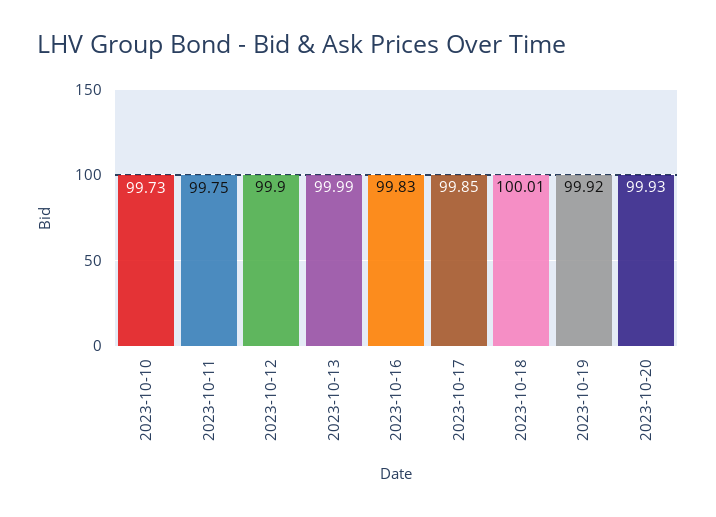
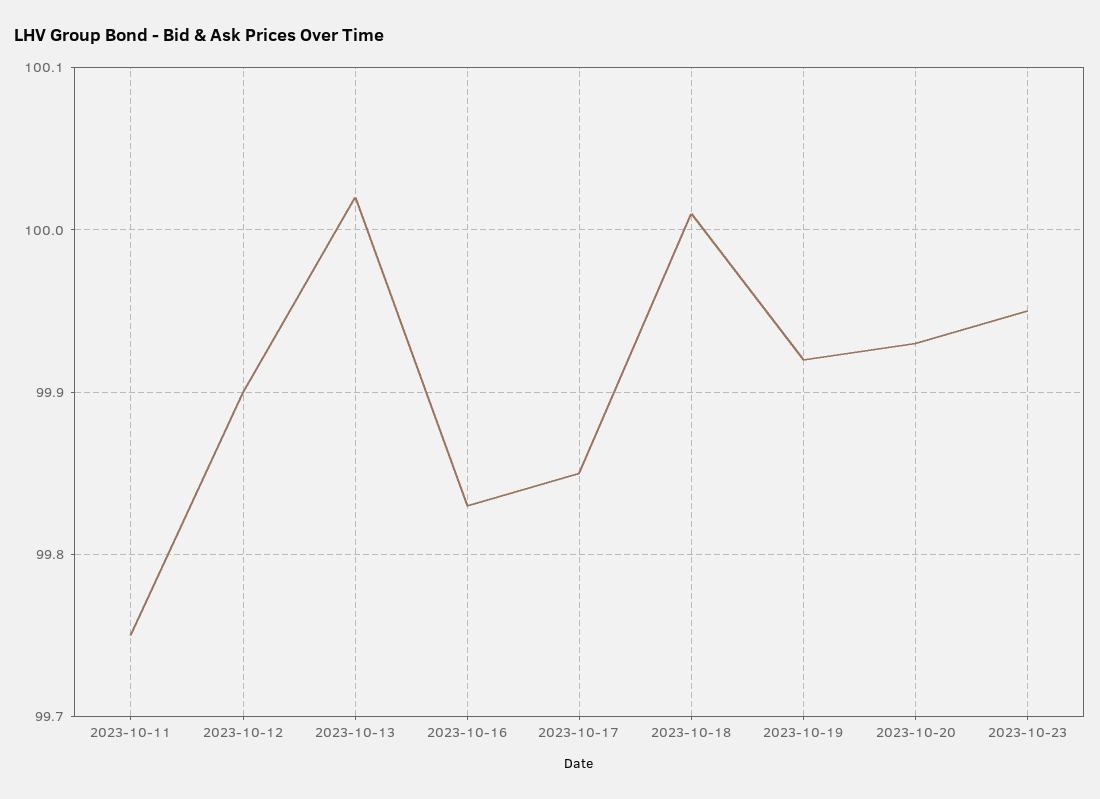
2023-10-10: 99.73 -> none
2023-10-13: 99.99 -> 100.02
2023-10-23: none -> 99.95

